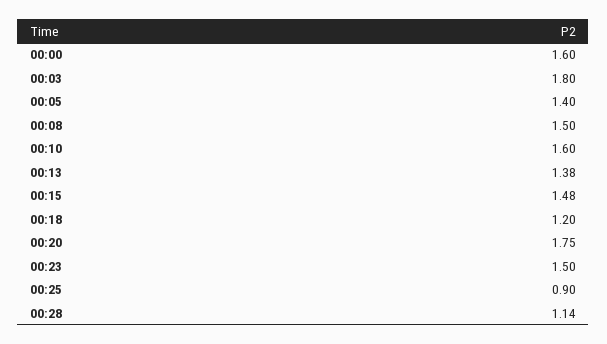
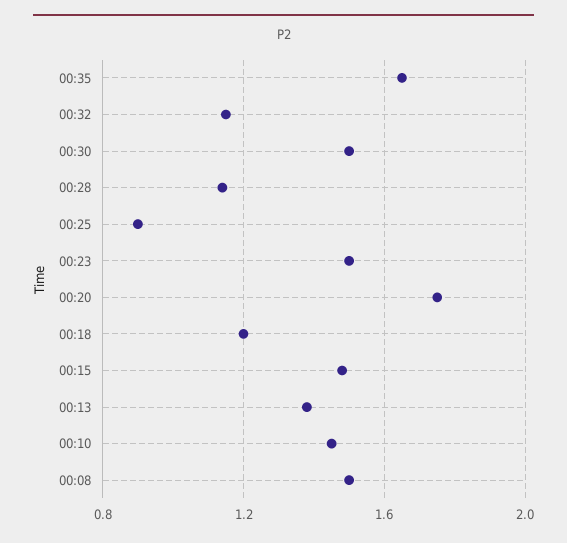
00:00: 1.6 -> none
00:03: 1.8 -> none
00:05: 1.4 -> none
00:10: 1.6 -> 1.45
00:35: none -> 1.65
00:32: none -> 1.15
00:30: none -> 1.5

